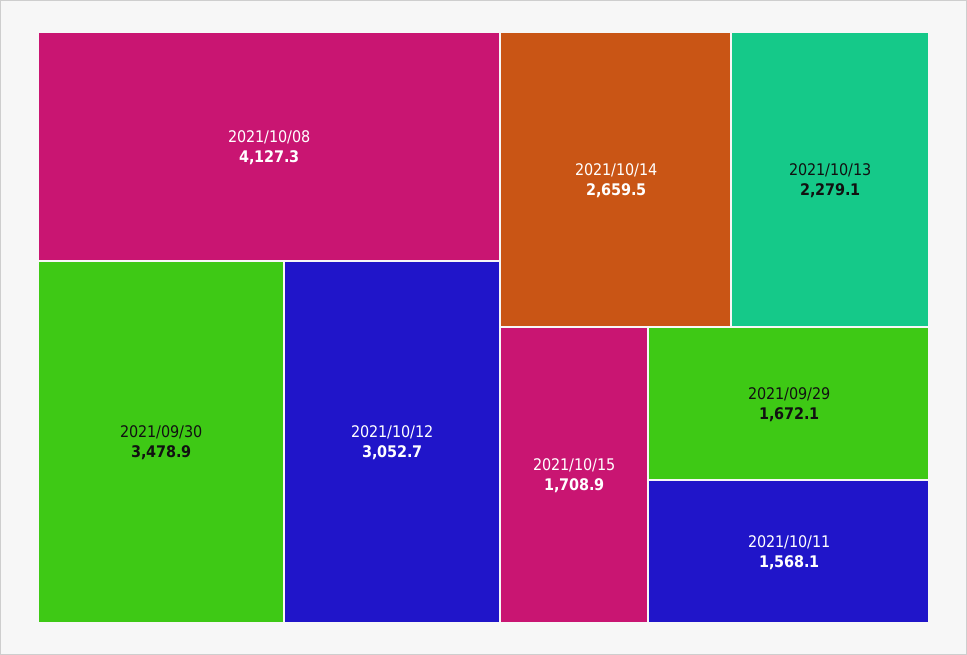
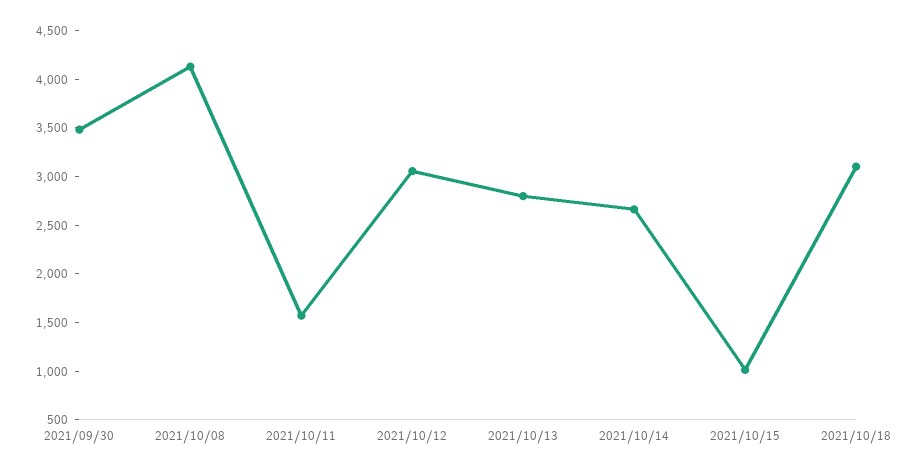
2021/10/13: 2279.1 -> 2800
2021/10/15: 1708.9 -> 1000
2021/09/29: 1672.1 -> none
2021/10/18: none -> 3100

